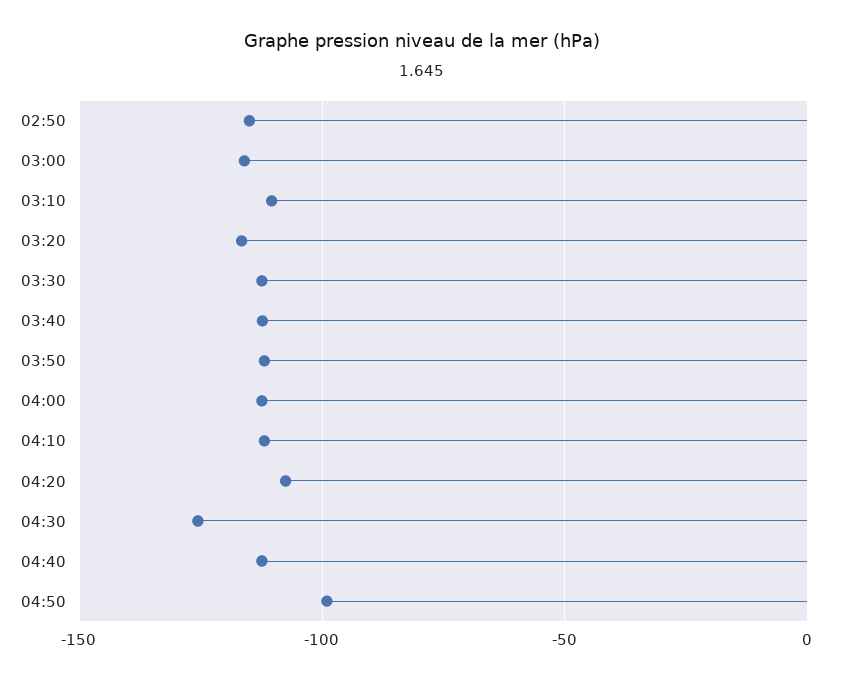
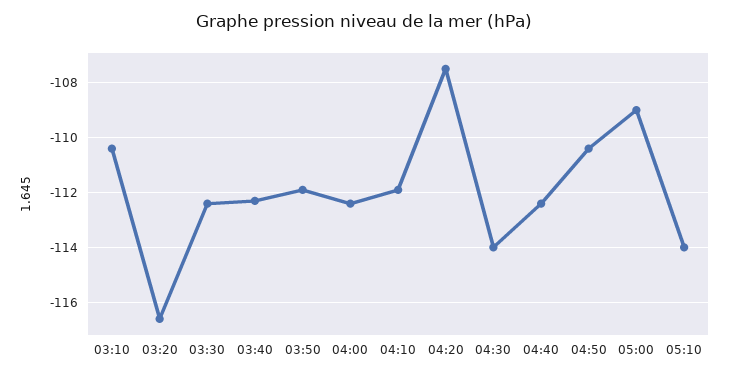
02:50: -115 -> none
03:00: -115 -> none
04:30: -125 -> -114
04:50: -100 -> -110.5
05:00: none -> -109
05:10: none -> -114

